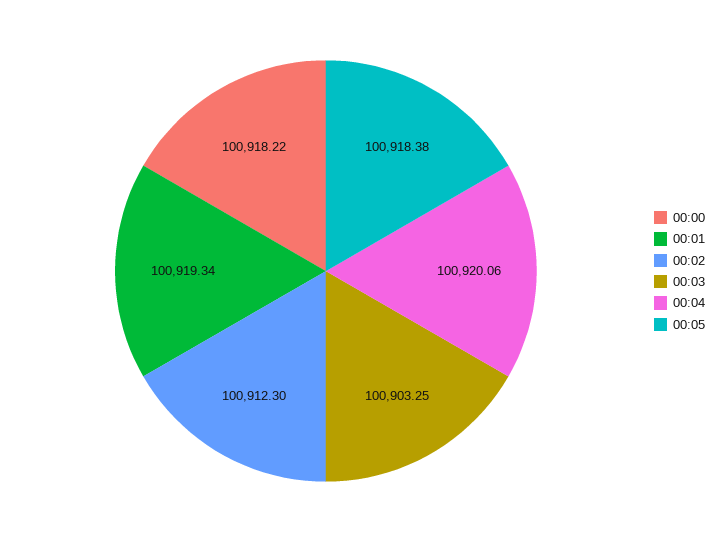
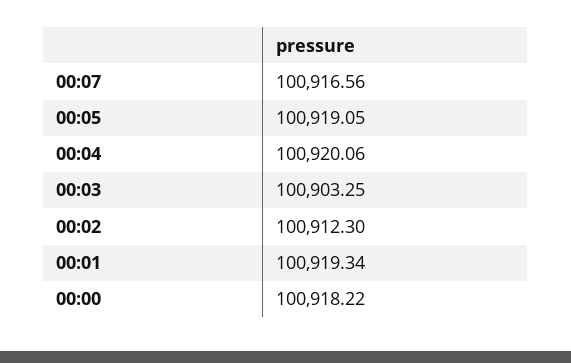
00:05: 100918.38 -> 100919.05
00:07: none -> 100916.56

